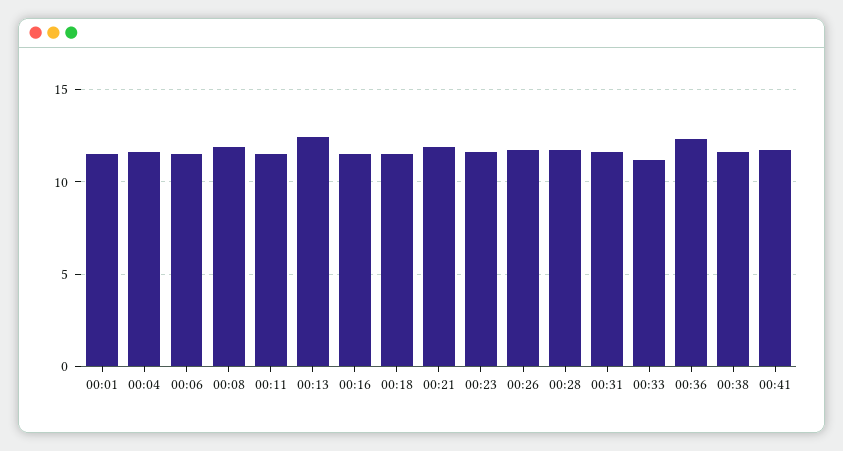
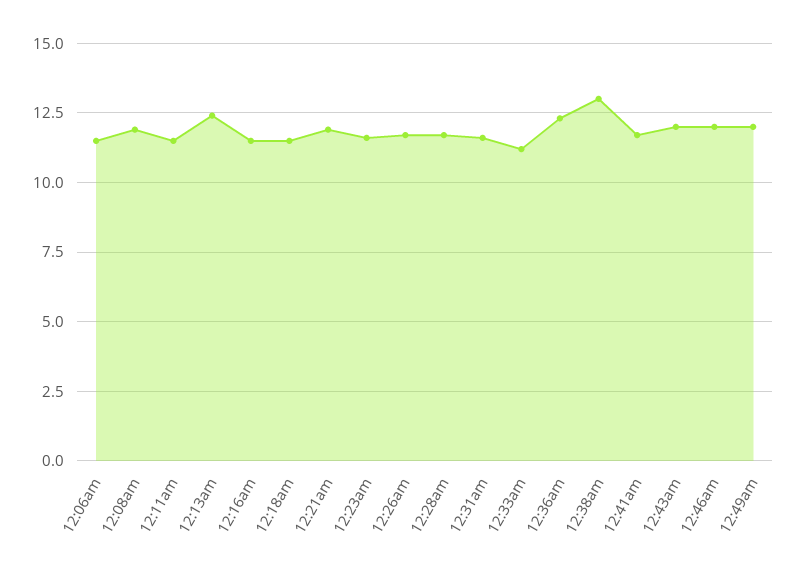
00:01: 11.5 -> none
00:04: 11.5 -> none
00:38: 11.5 -> 13
12:43am: none -> 12
12:46am: none -> 12
12:49am: none -> 12

